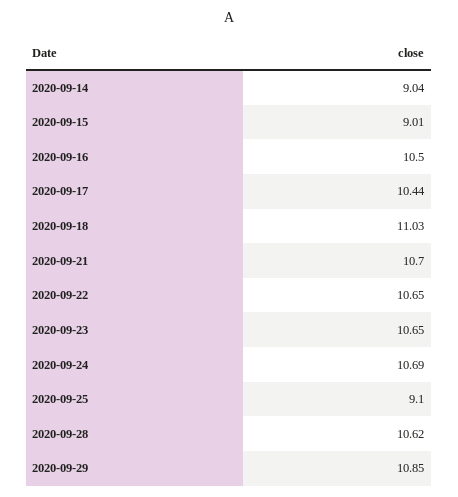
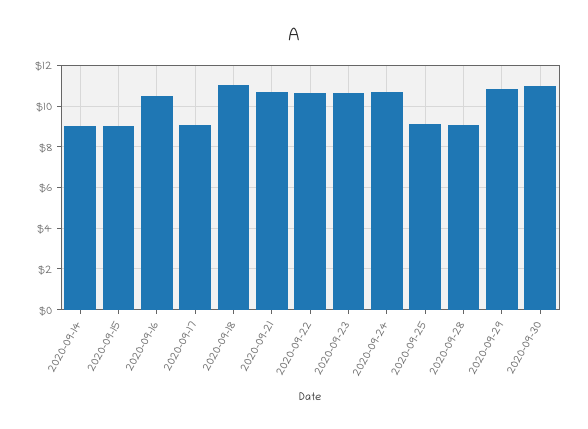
2020-09-17: 10.44 -> 9
2020-09-28: 10.62 -> 9
2020-09-30: none -> 11

